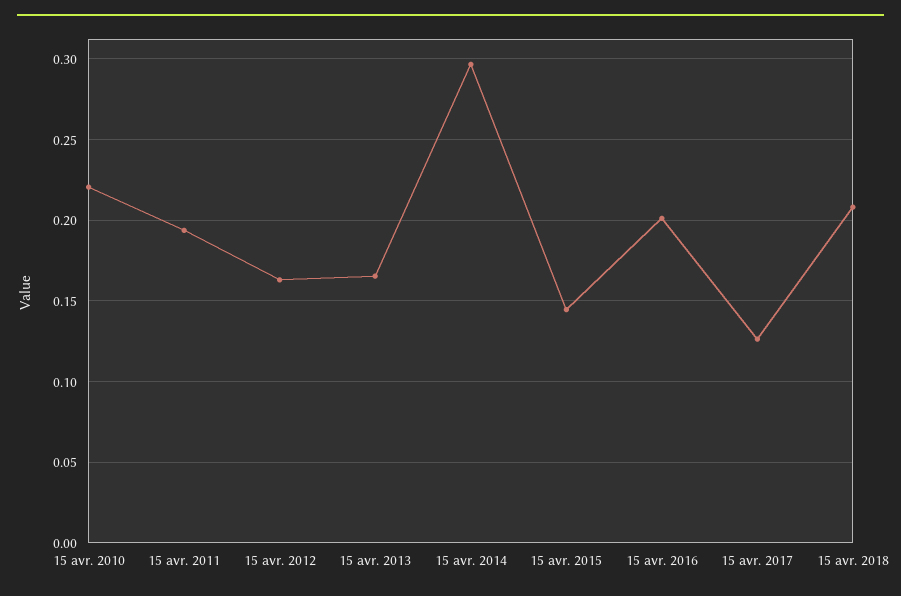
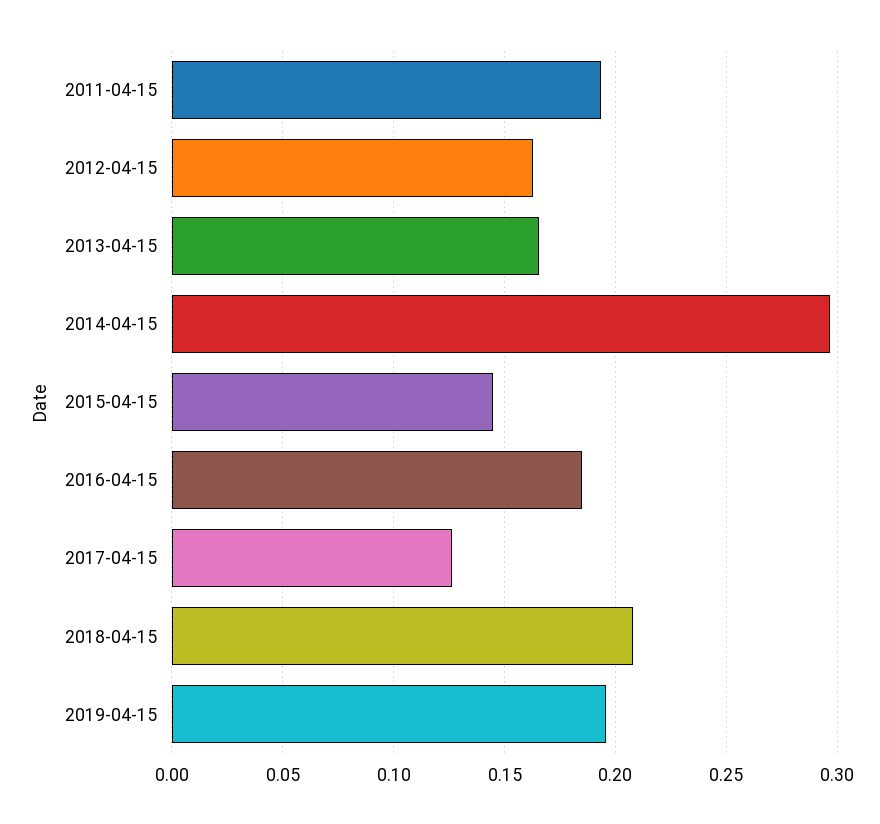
15 avr. 2010: 0.22 -> none
15 avr. 2016: 0.2 -> 0.185
2019-04-15: none -> 0.195

